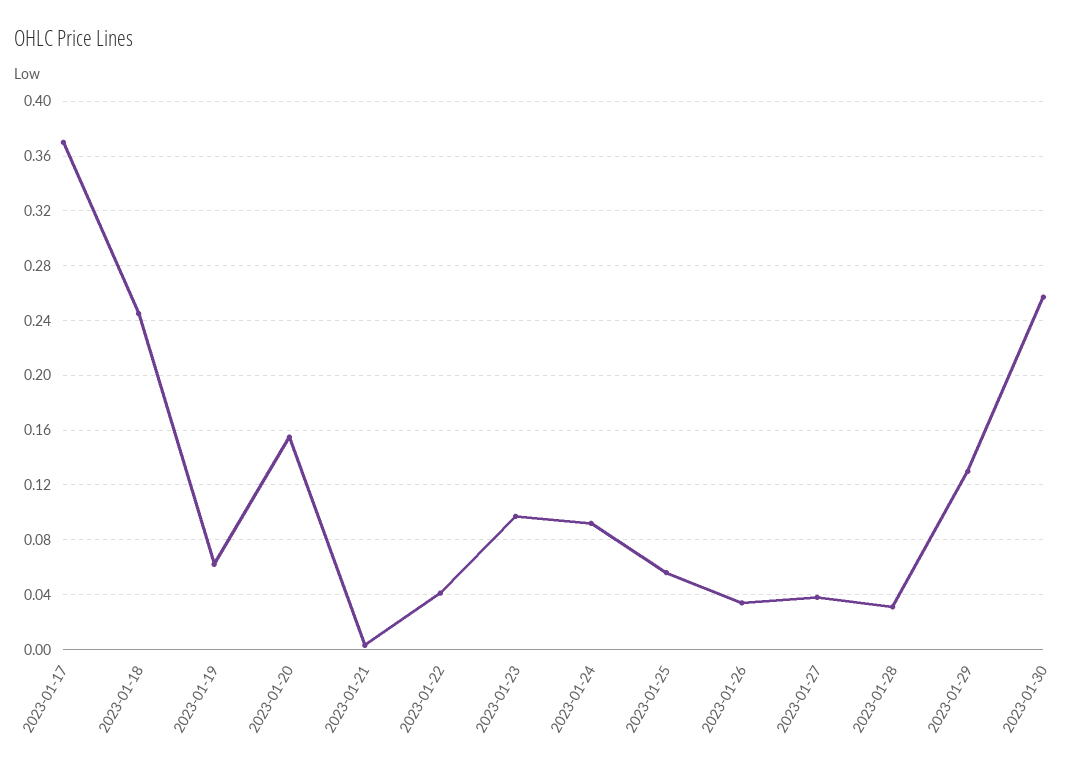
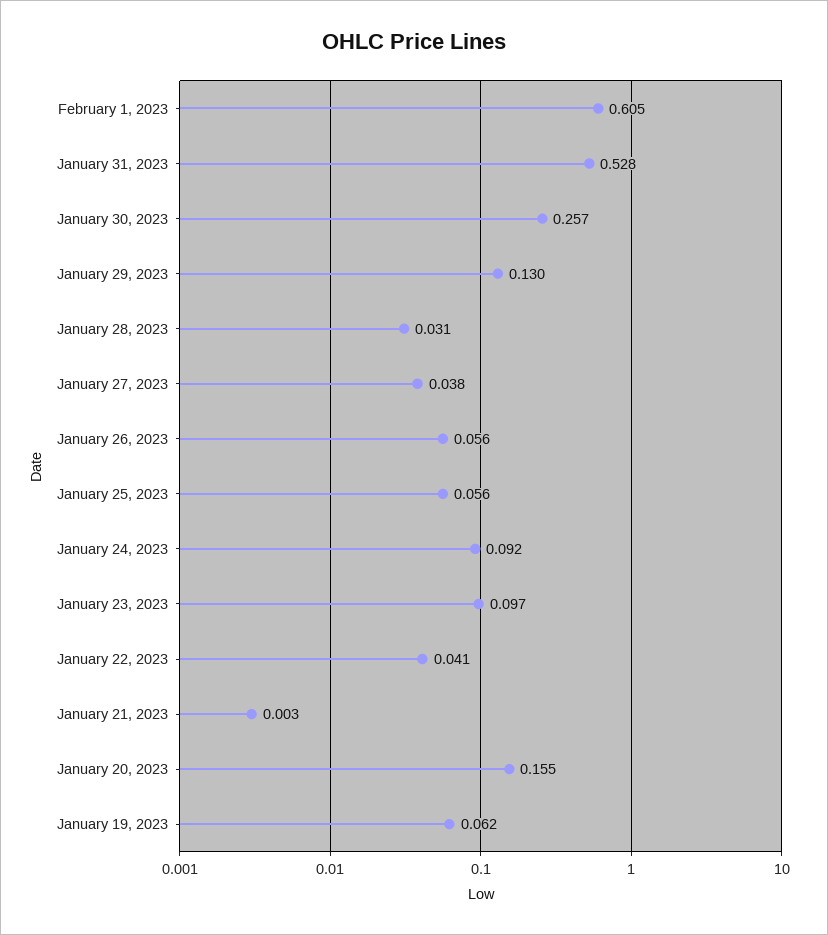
2023-01-17: 0.37 -> none
2023-01-18: 0.245 -> none
2023-01-26: 0.035 -> 0.056
February 1, 2023: none -> 0.605
January 31, 2023: none -> 0.528

